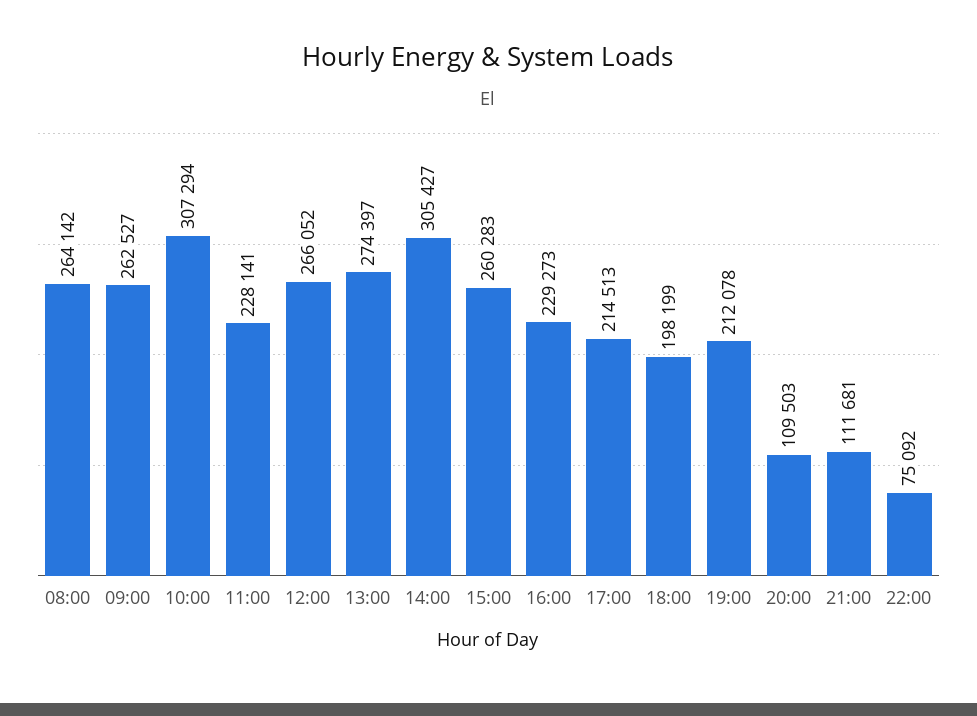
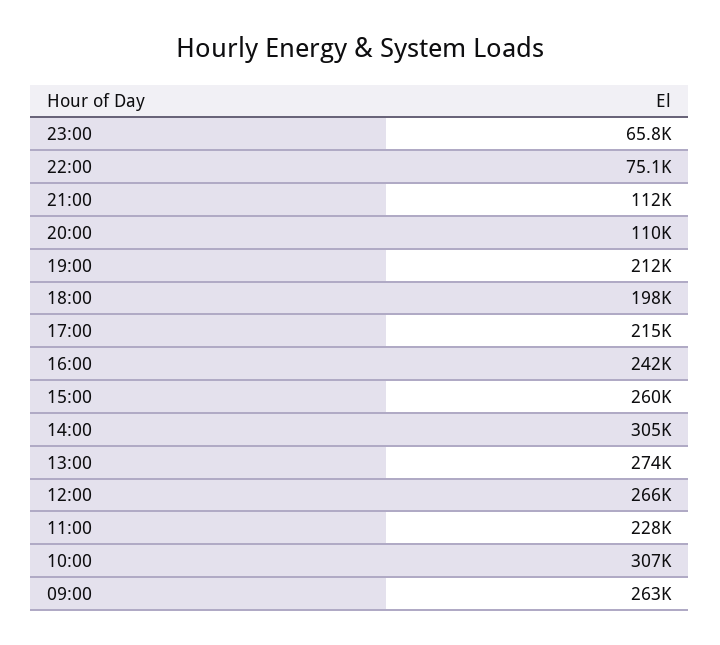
08:00: 264142 -> none
16:00: 229273 -> 242000
23:00: none -> 65800

